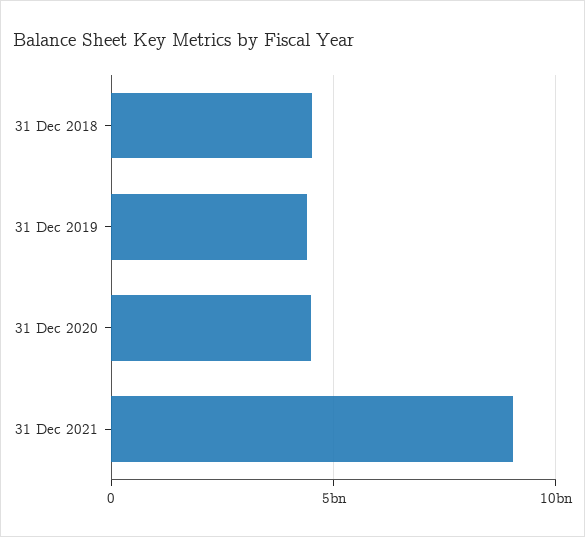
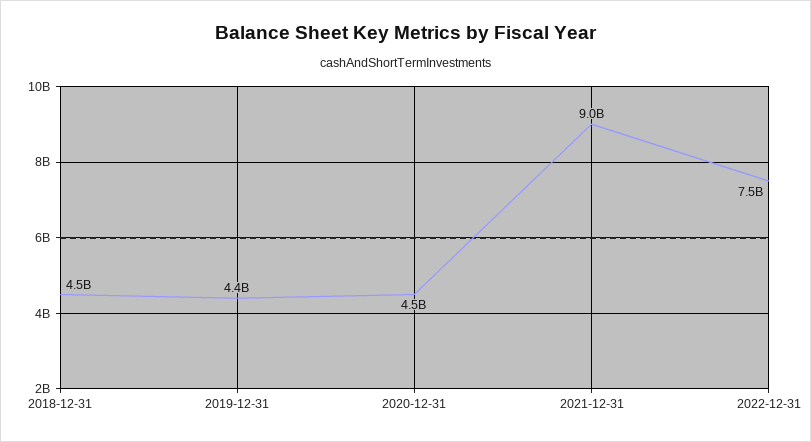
2022-12-31: none -> 7500000000

